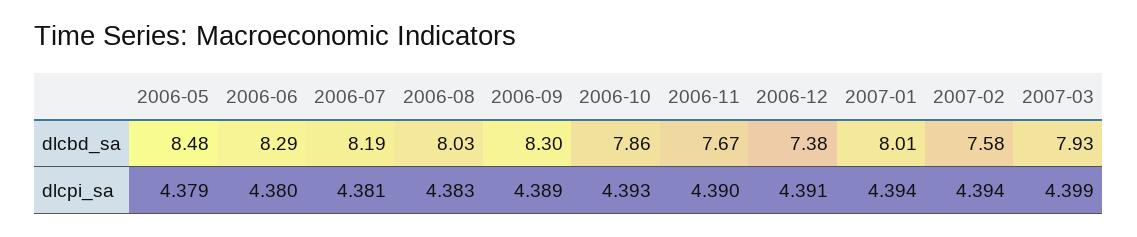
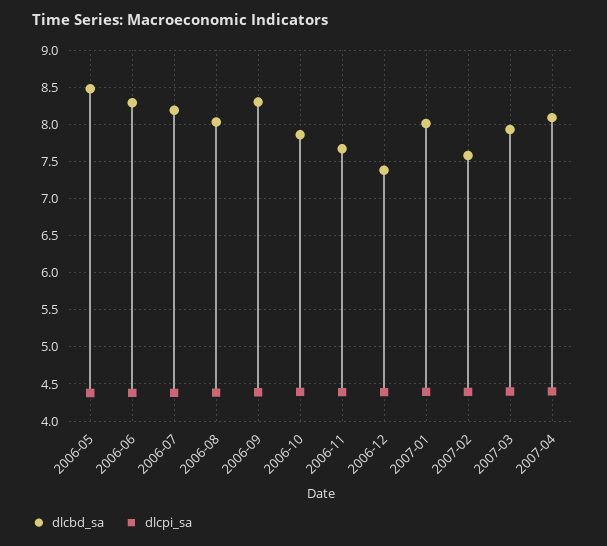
dlcbd_sa, 2007-04: none -> 8.1
dlcpi_sa, 2007-04: none -> 4.4

